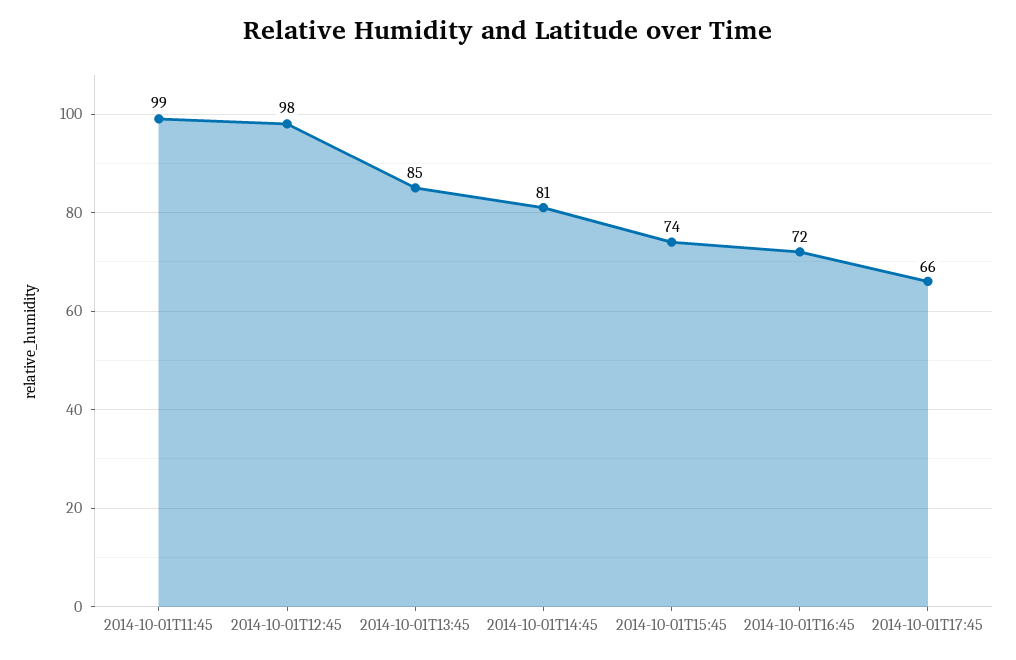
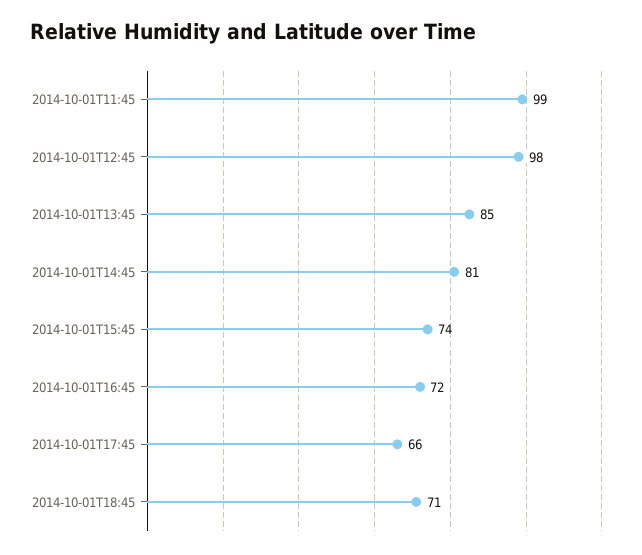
2014-10-01T18:45: none -> 71

